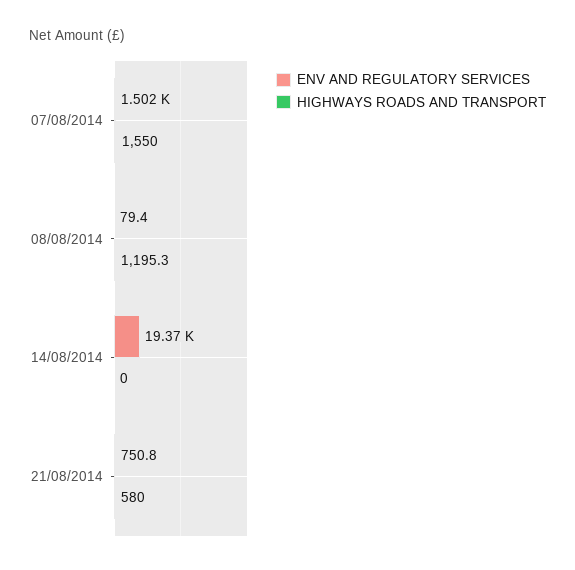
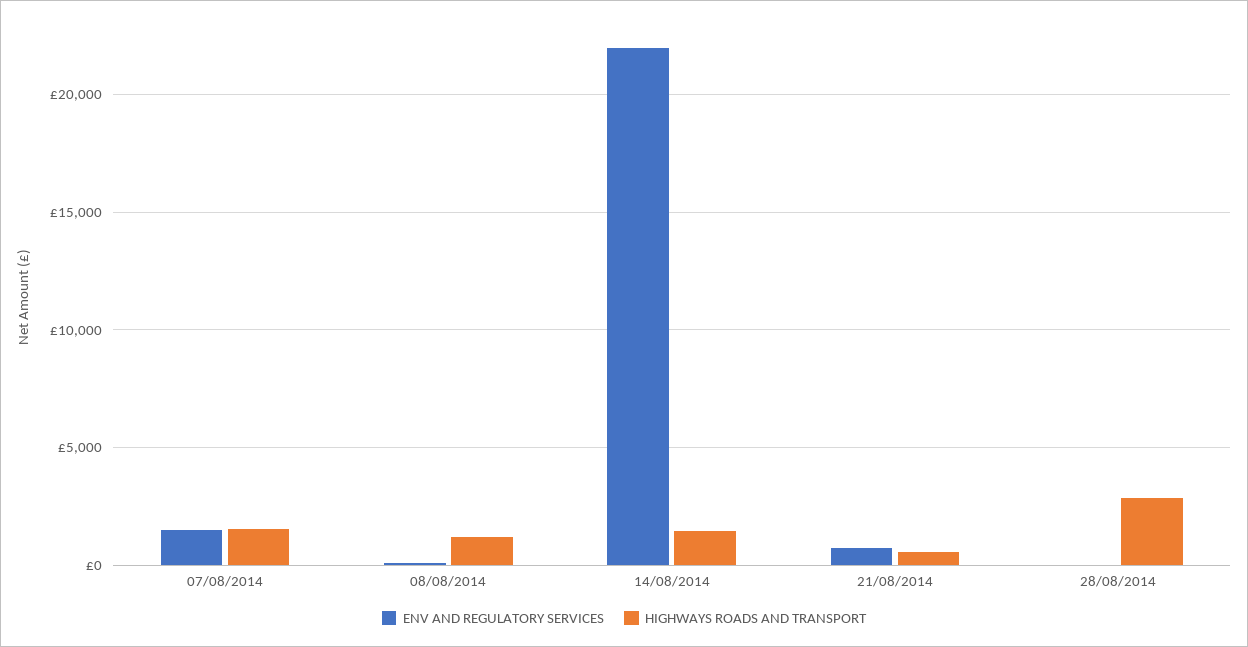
ENV AND REGULATORY SERVICES, 14/08/2014: 19370 -> 22000
HIGHWAYS ROADS AND TRANSPORT, 14/08/2014: 0 -> 1500
ENV AND REGULATORY SERVICES, 28/08/2014: none -> 0
HIGHWAYS ROADS AND TRANSPORT, 28/08/2014: none -> 3000

